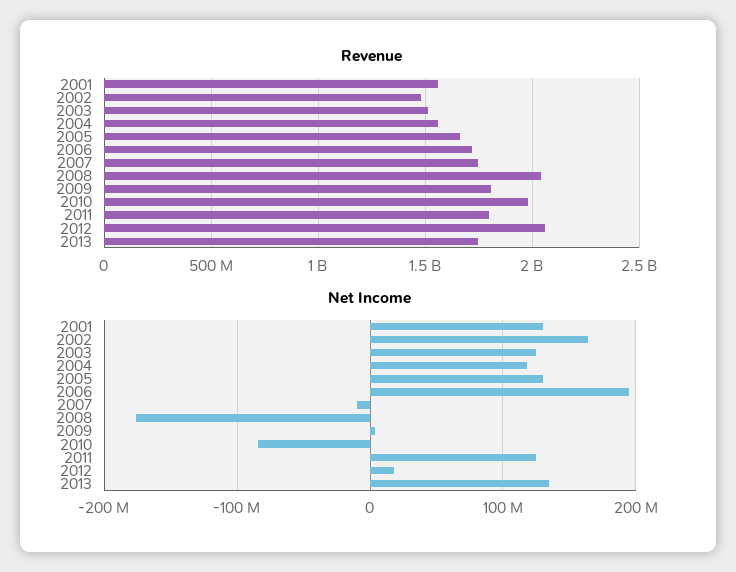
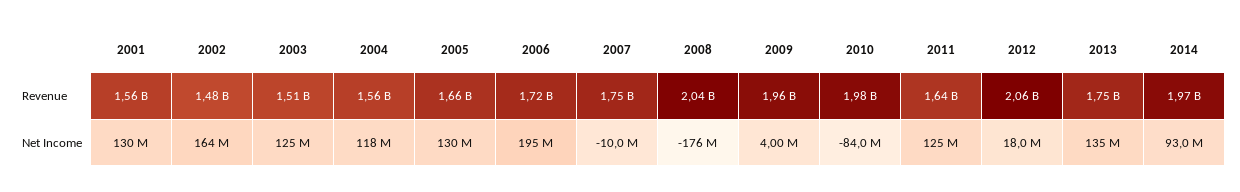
Revenue, 2009: 1800000000 -> 1960000000
Revenue, 2011: 1800000000 -> 1640000000
Revenue, 2014: none -> 1970000000
Net Income, 2014: none -> 93000000

